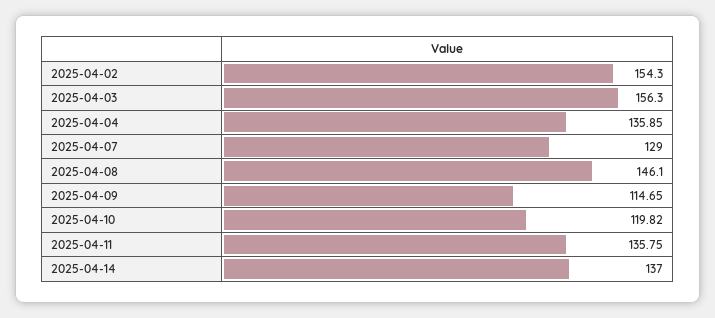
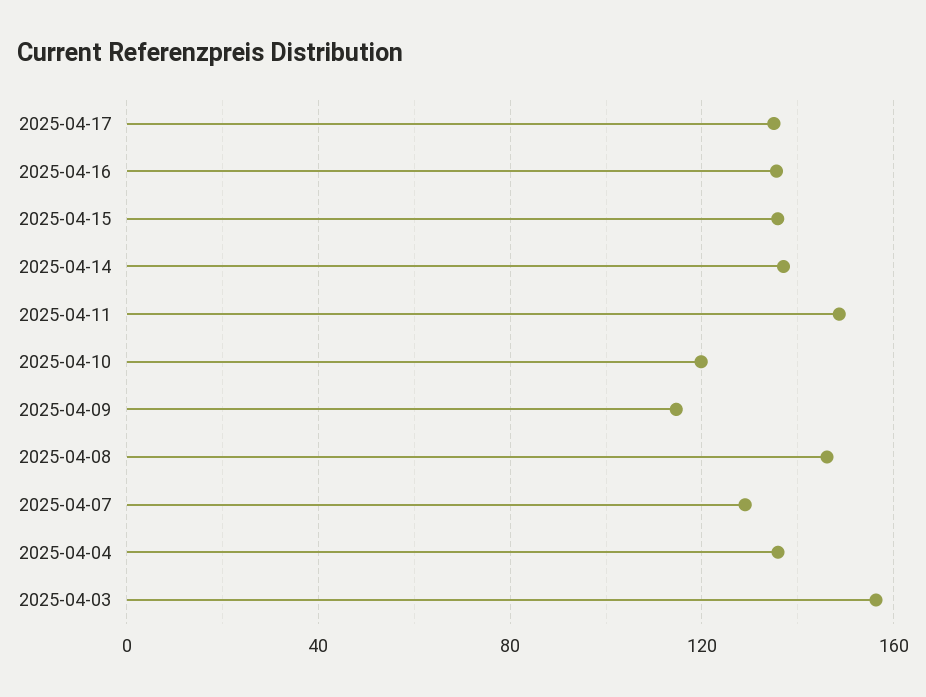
2025-04-02: 154.3 -> none
2025-04-11: 135.75 -> 150
2025-04-17: none -> 135
2025-04-16: none -> 135
2025-04-15: none -> 135

